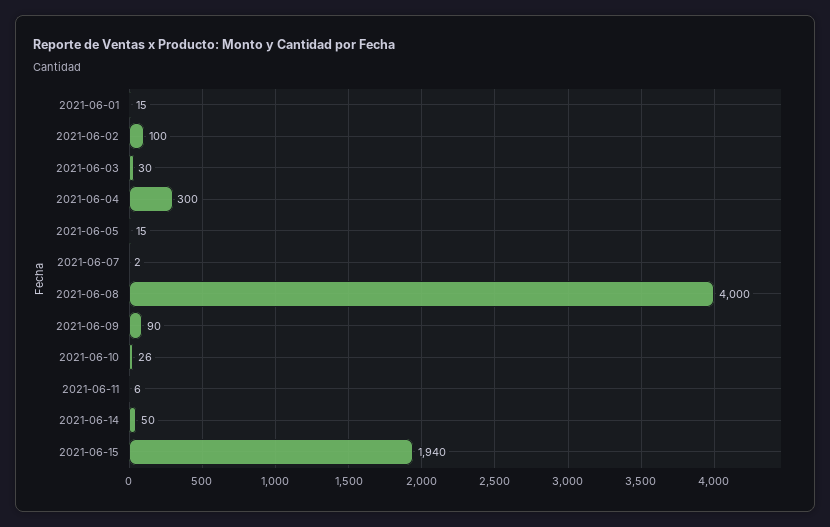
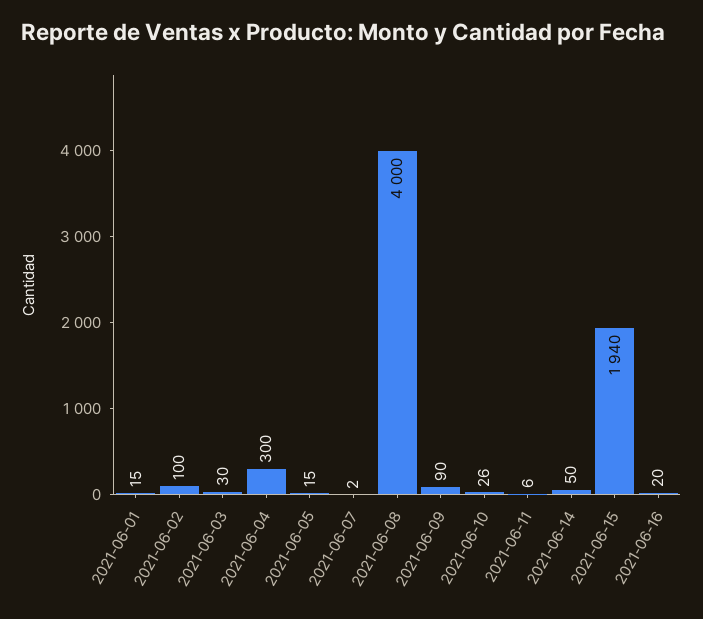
2021-06-16: none -> 20

